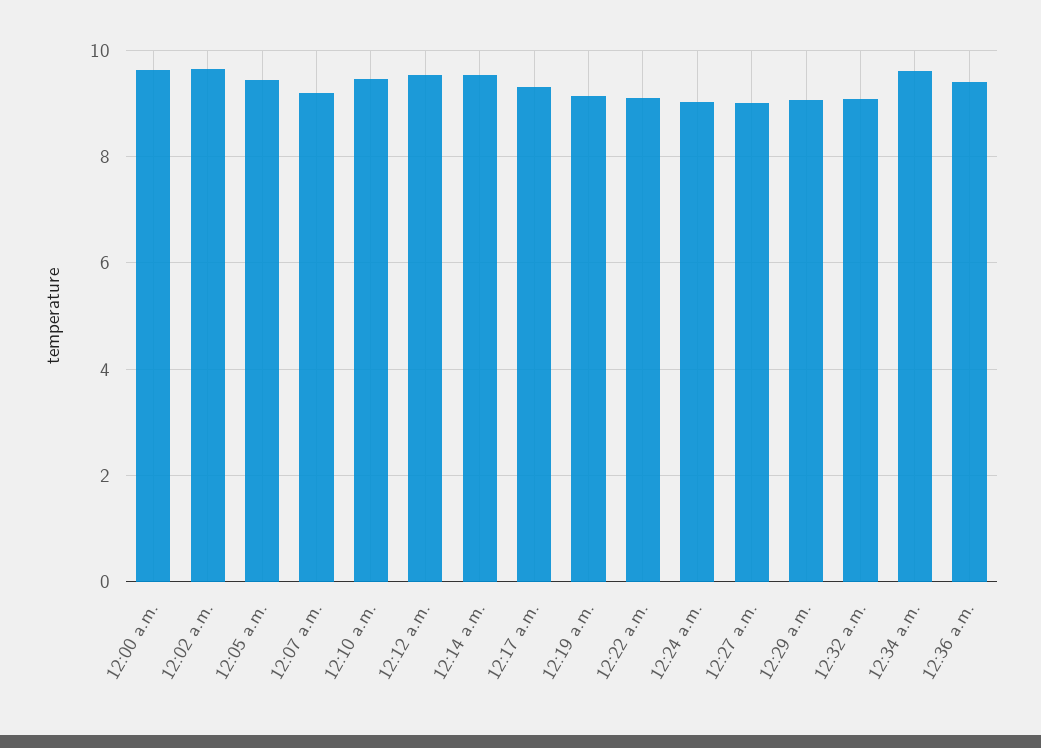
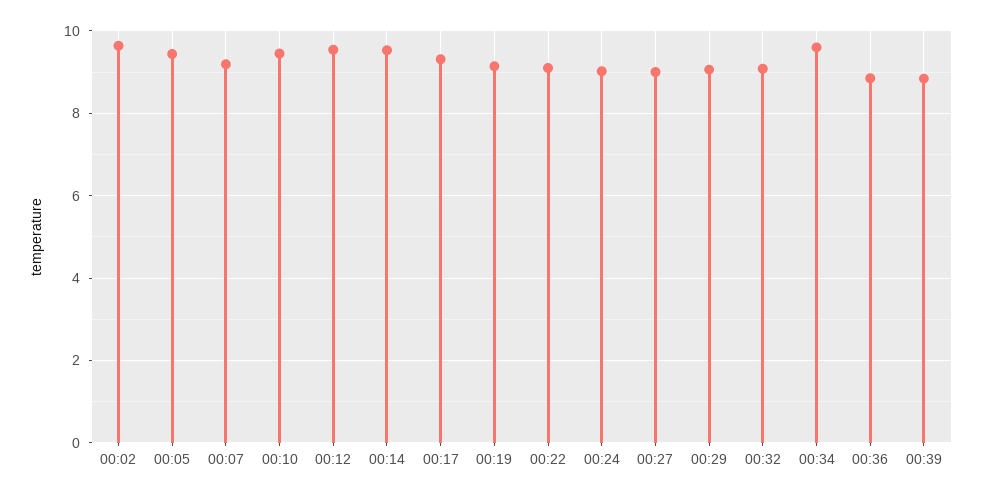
12:00 a.m.: 9.6 -> none
12:36 a.m.: 9.4 -> 8.8
00:39: none -> 8.8

